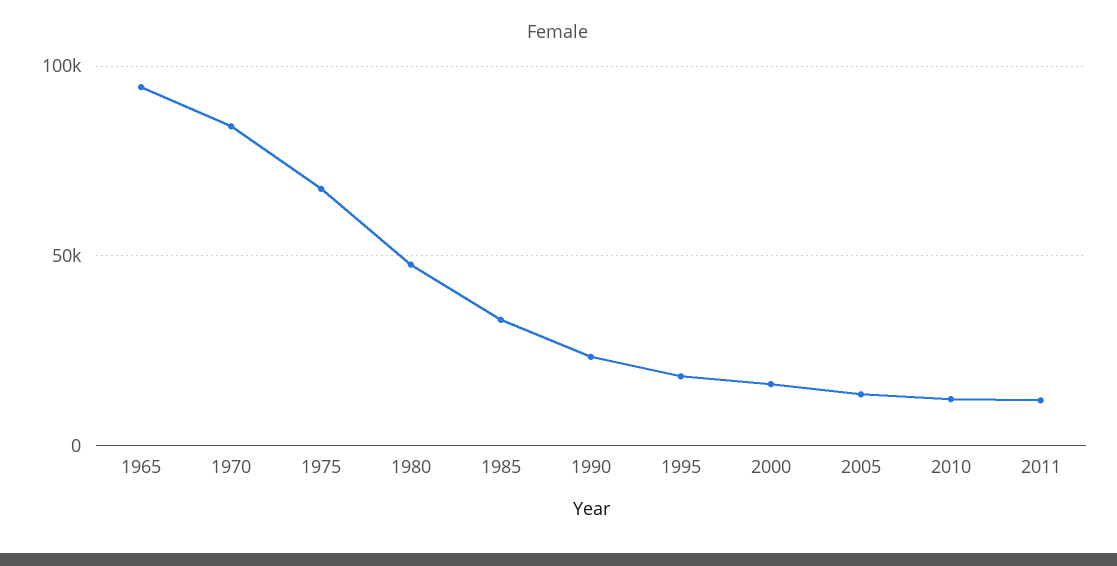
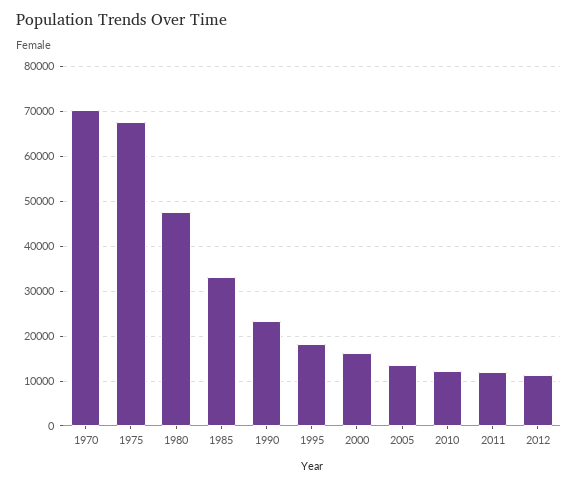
1965: 95000 -> none
1970: 85000 -> 70000
2012: none -> 12000

